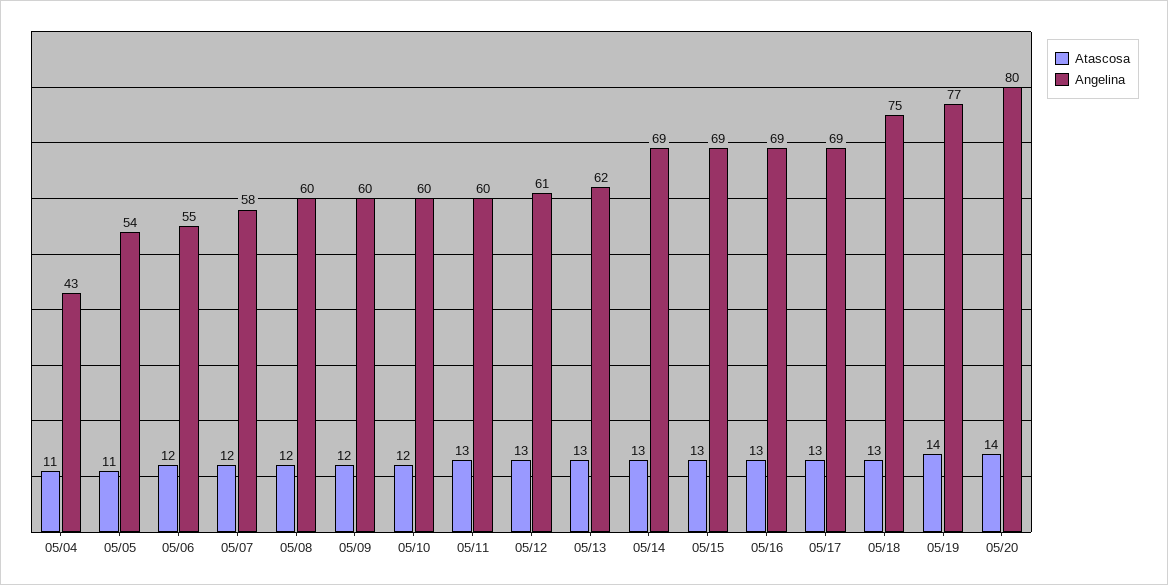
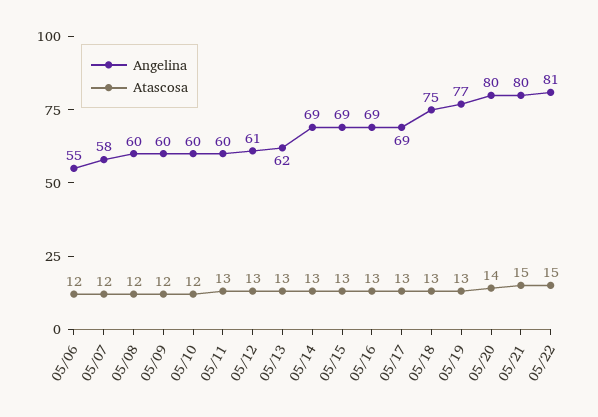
Atascosa, 05/04: 11 -> none
Angelina, 05/04: 43 -> none
Atascosa, 05/05: 11 -> none
Angelina, 05/05: 54 -> none
Atascosa, 05/19: 14 -> 13
Angelina, 05/21: none -> 80
Atascosa, 05/21: none -> 15
Angelina, 05/22: none -> 81
Atascosa, 05/22: none -> 15

